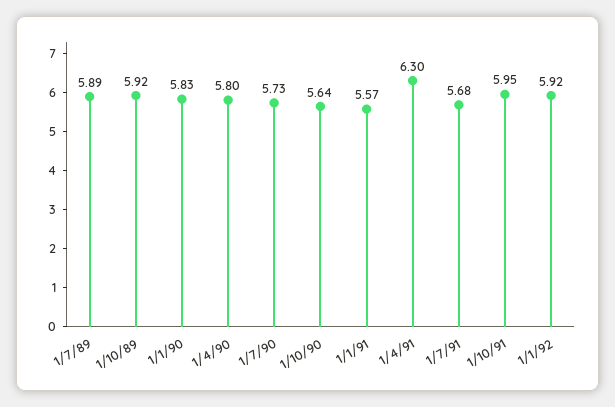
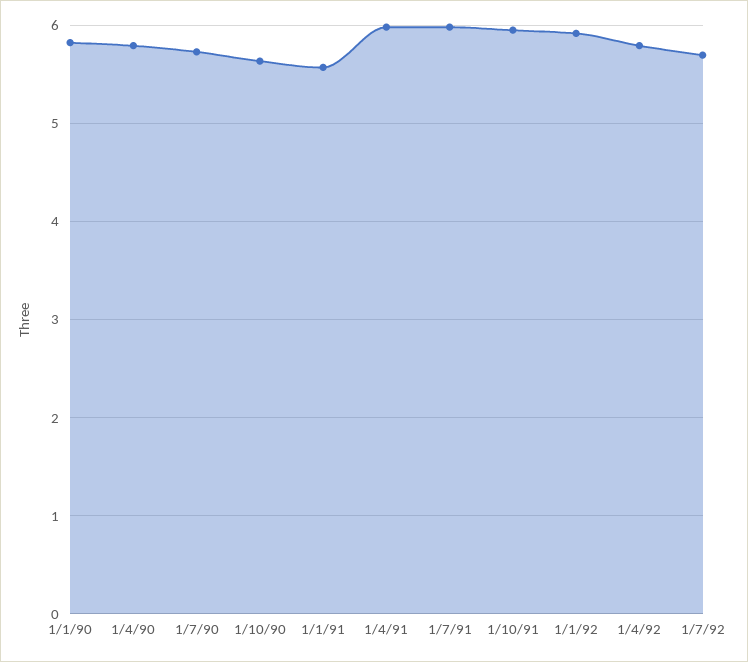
1/7/89: 5.89 -> none
1/10/89: 5.92 -> none
1/4/91: 6.3 -> 6
1/7/91: 5.68 -> 6
1/4/92: none -> 5.8
1/7/92: none -> 5.7

